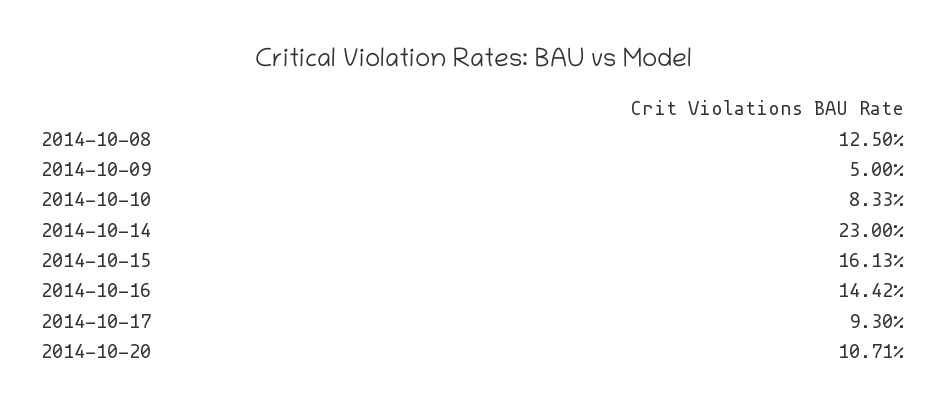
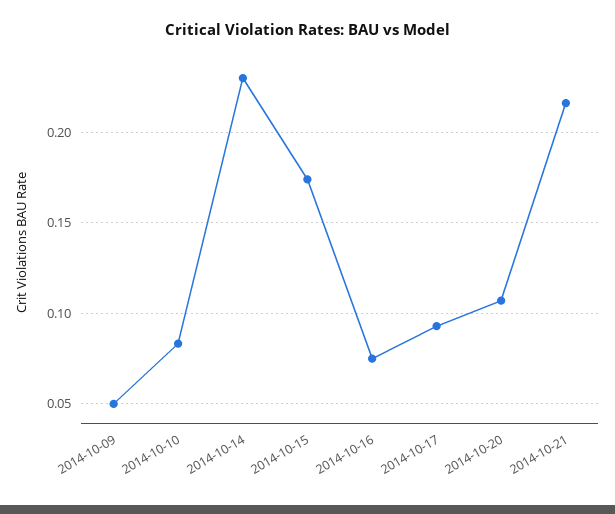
2014-10-08: 0.125 -> none
2014-10-15: 0.1613 -> 0.175
2014-10-16: 0.1442 -> 0.075
2014-10-21: none -> 0.215

